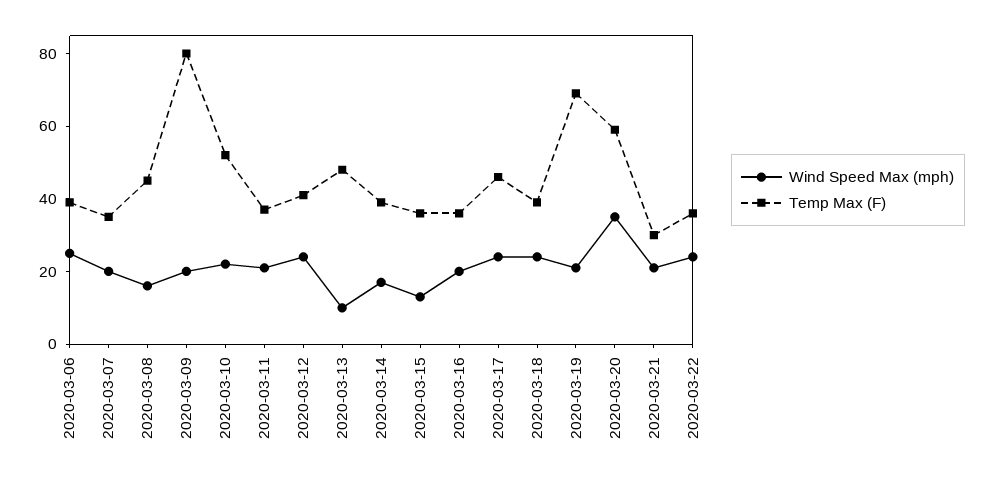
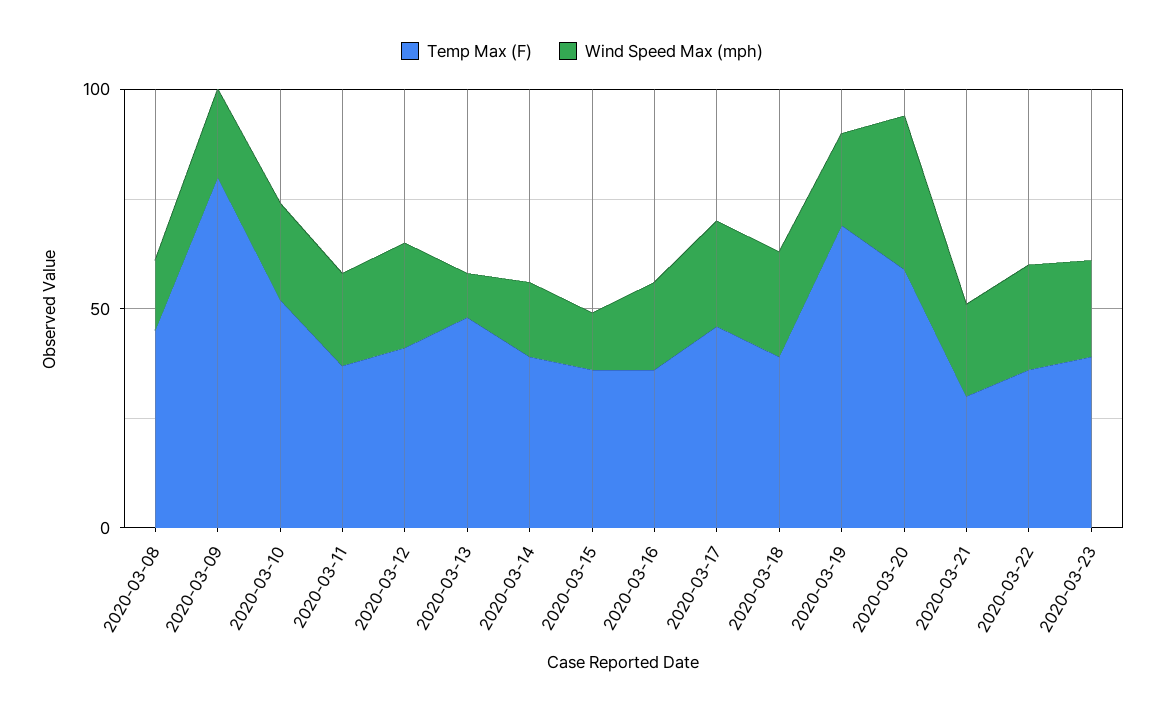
Wind Speed Max (mph), 2020-03-06: 25 -> none
Temp Max (F), 2020-03-06: 40 -> none
Wind Speed Max (mph), 2020-03-07: 20 -> none
Temp Max (F), 2020-03-07: 35 -> none
Temp Max (F), 2020-03-23: none -> 40
Wind Speed Max (mph), 2020-03-23: none -> 20

